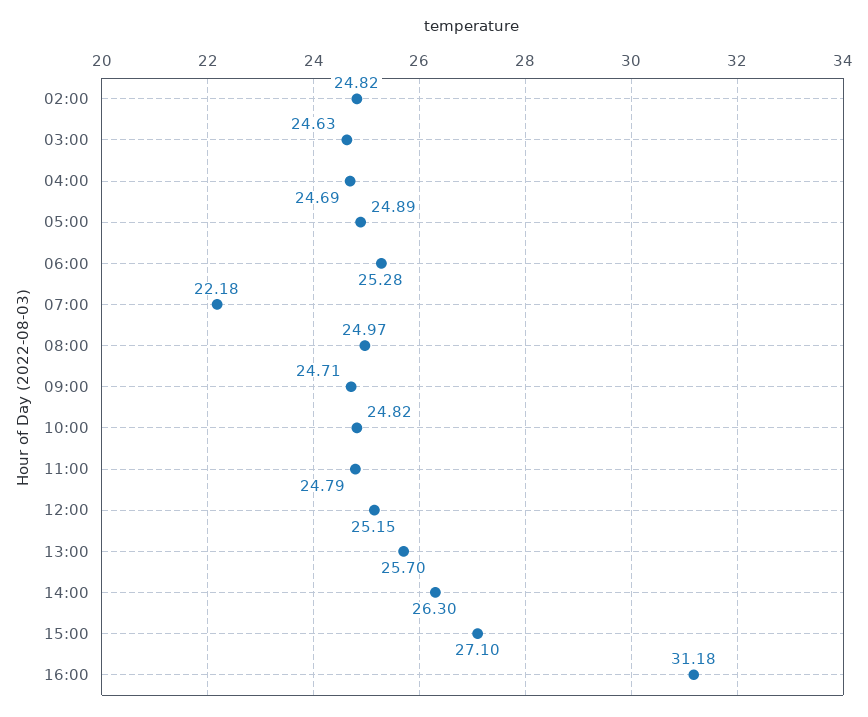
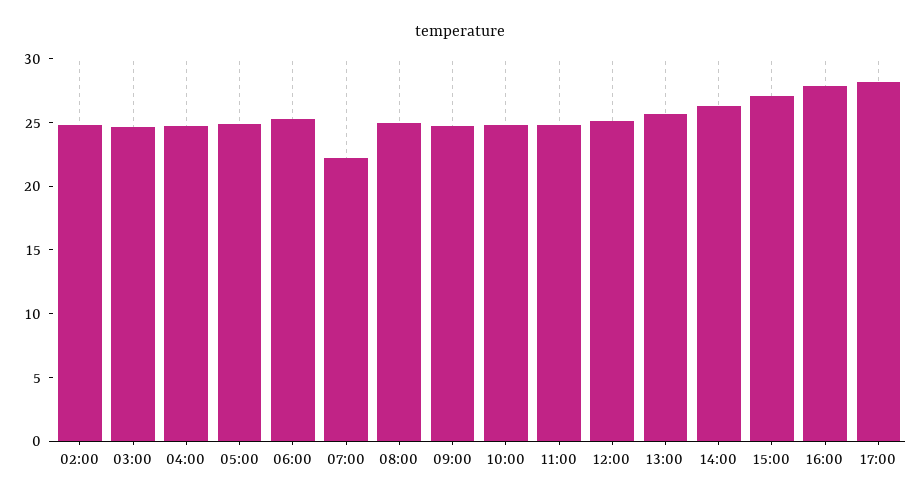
16:00: 31.18 -> 28
17:00: none -> 28

